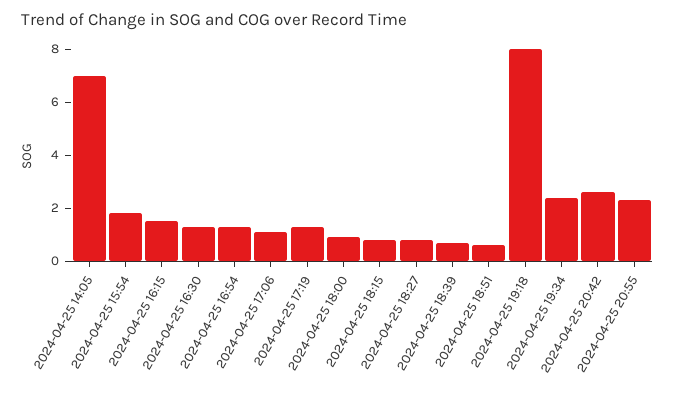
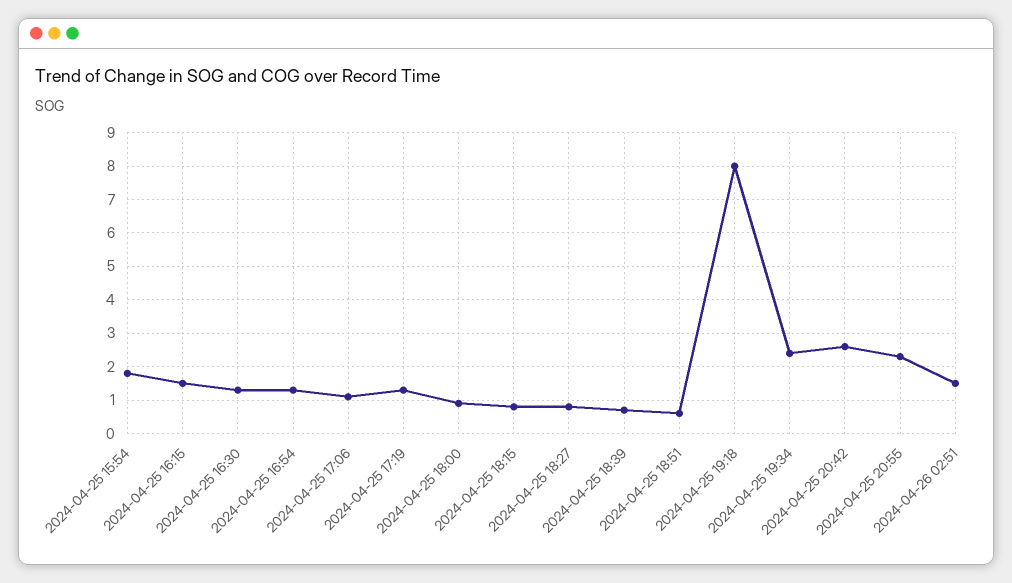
2024-04-25 14:05: 7 -> none
2024-04-26 02:51: none -> 1.5

